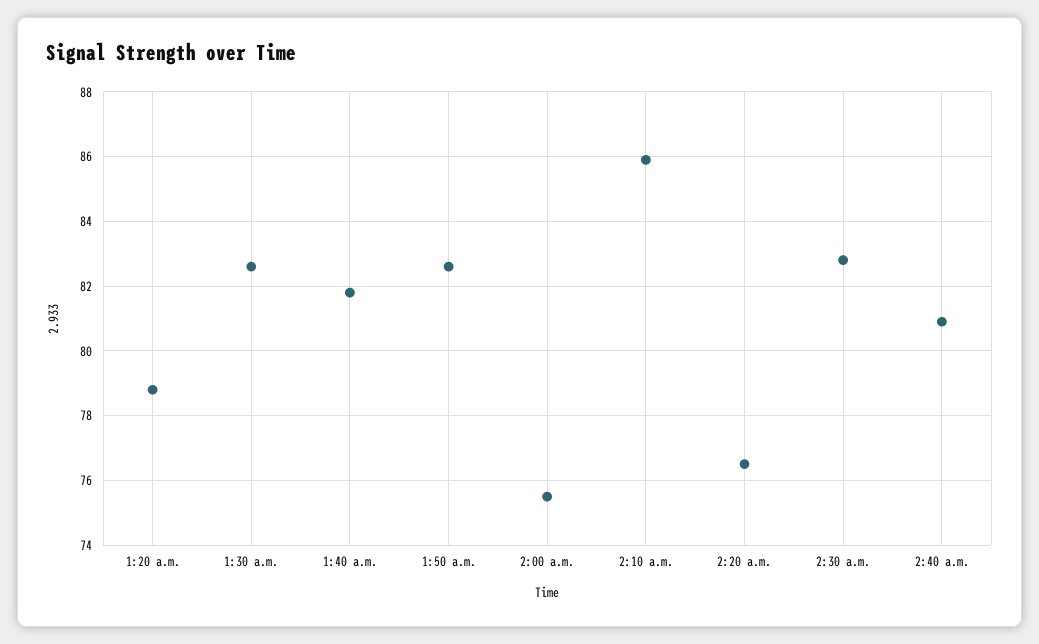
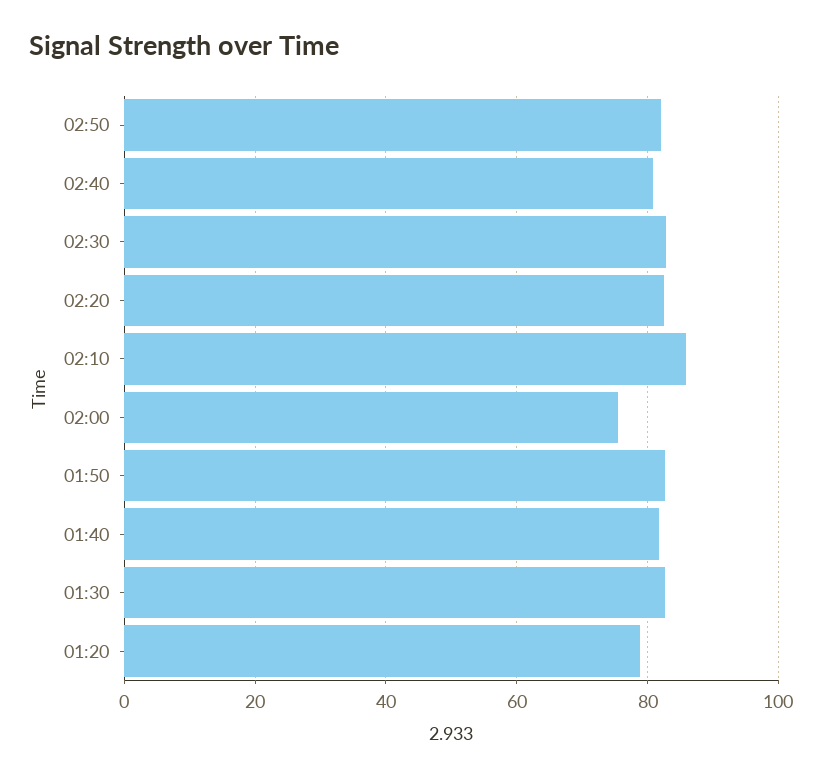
2:20 a.m.: 76.5 -> 82
02:50: none -> 82

